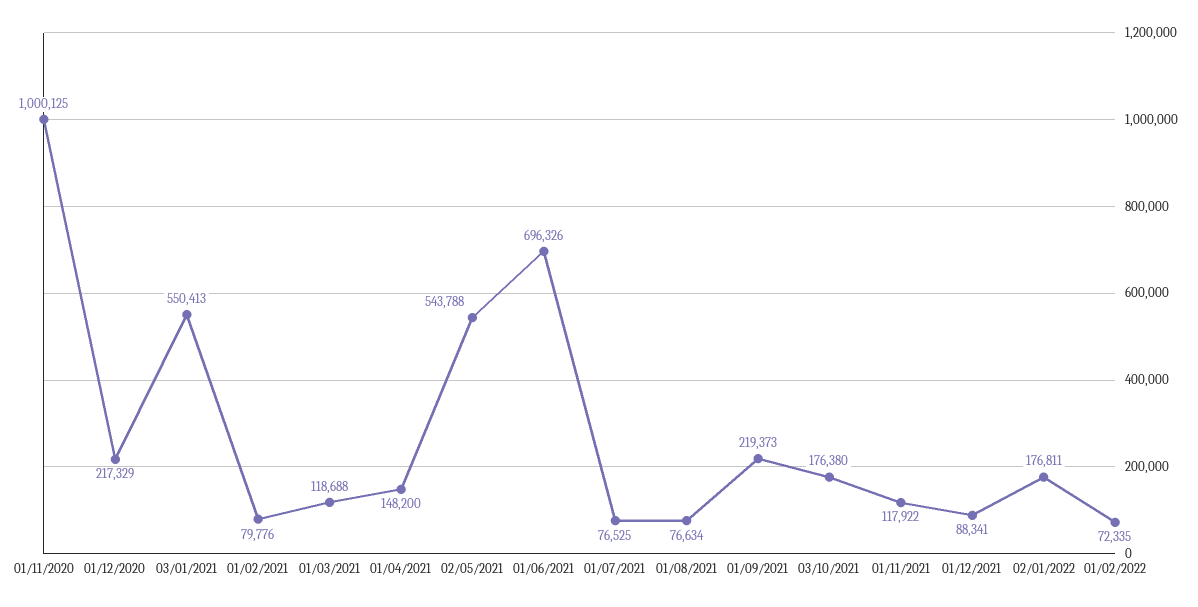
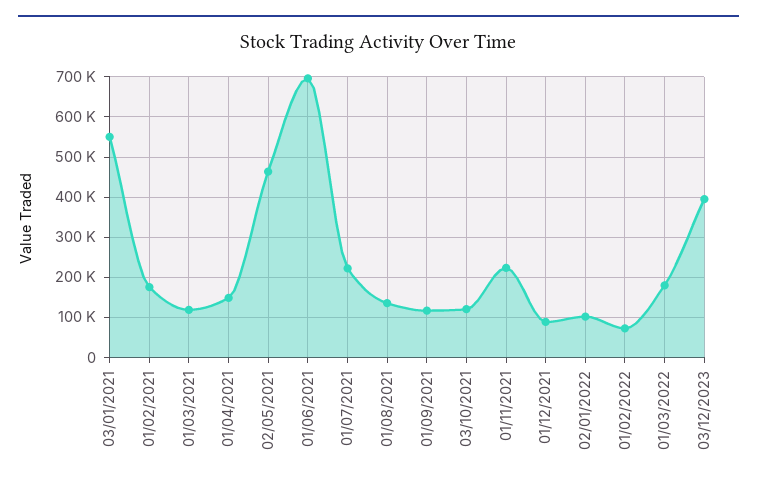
01/11/2020: 1000125 -> none
01/12/2020: 217329 -> none
01/02/2021: 79776 -> 180000
02/05/2021: 543788 -> 460000
01/07/2021: 76525 -> 220000
01/08/2021: 76634 -> 140000
01/09/2021: 219373 -> 120000
03/10/2021: 176380 -> 120000
01/11/2021: 117922 -> 220000
02/01/2022: 176811 -> 100000
01/03/2022: none -> 180000
03/12/2023: none -> 400000

